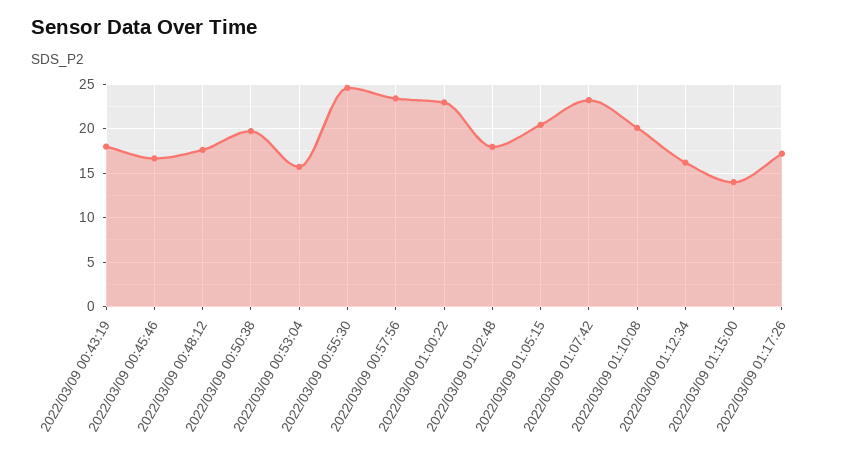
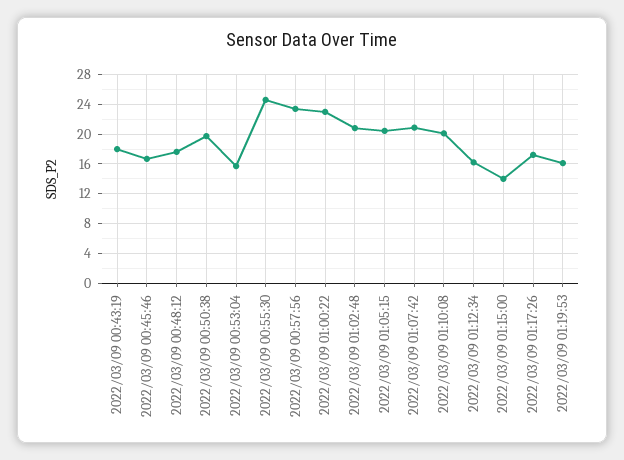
2022/03/09 01:02:48: 18 -> 21
2022/03/09 01:07:42: 23 -> 21
2022/03/09 01:19:53: none -> 16

